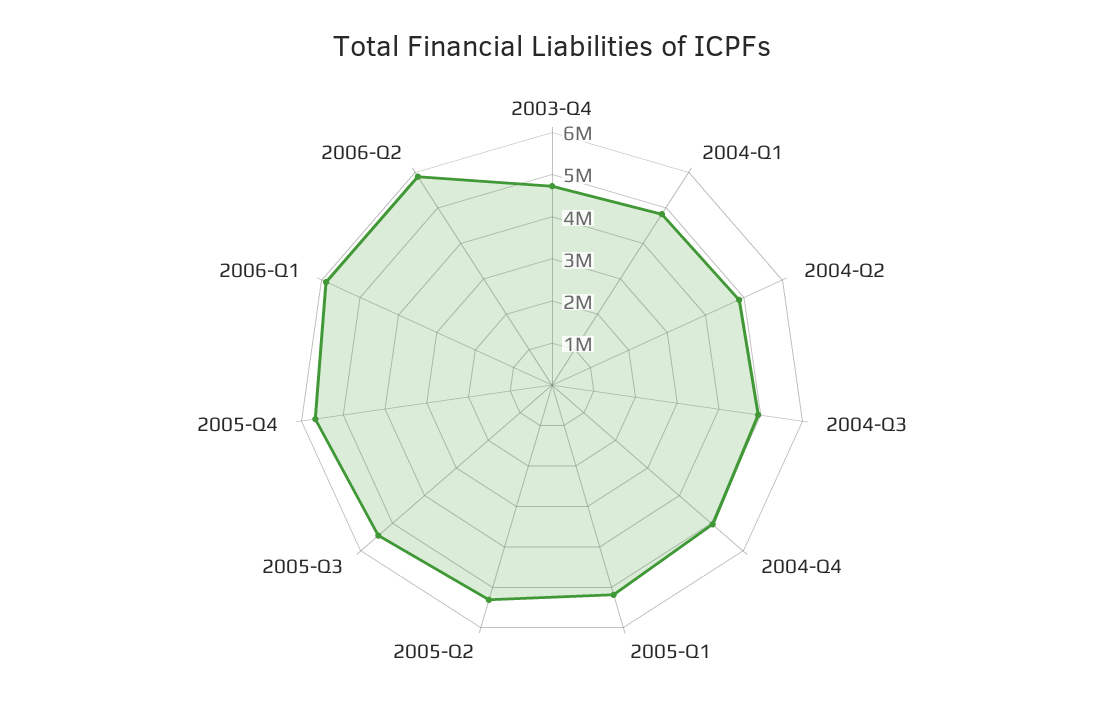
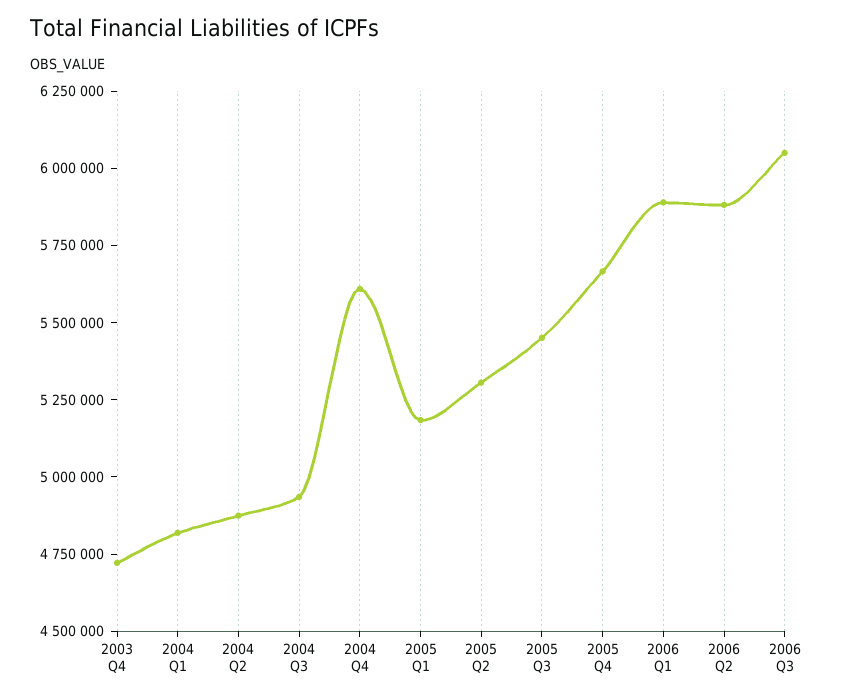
2004-Q4: 5000000 -> 5600000
2006 Q3: none -> 6050000

